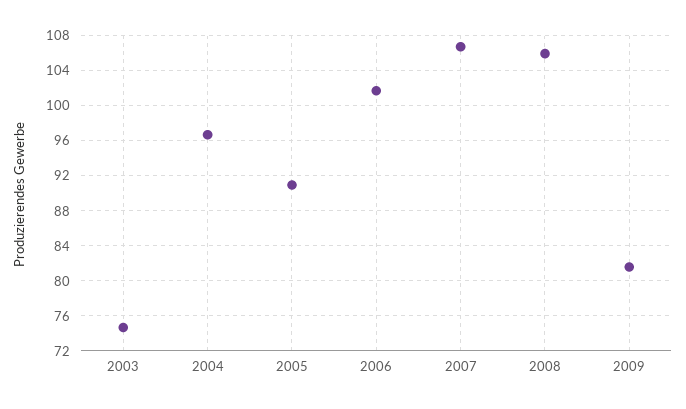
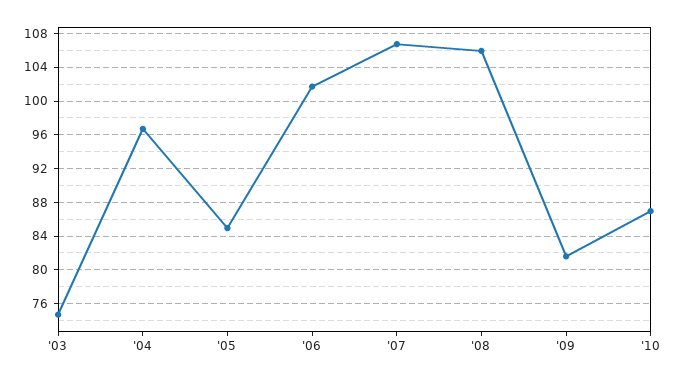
2005: 91 -> 85
'10: none -> 87

